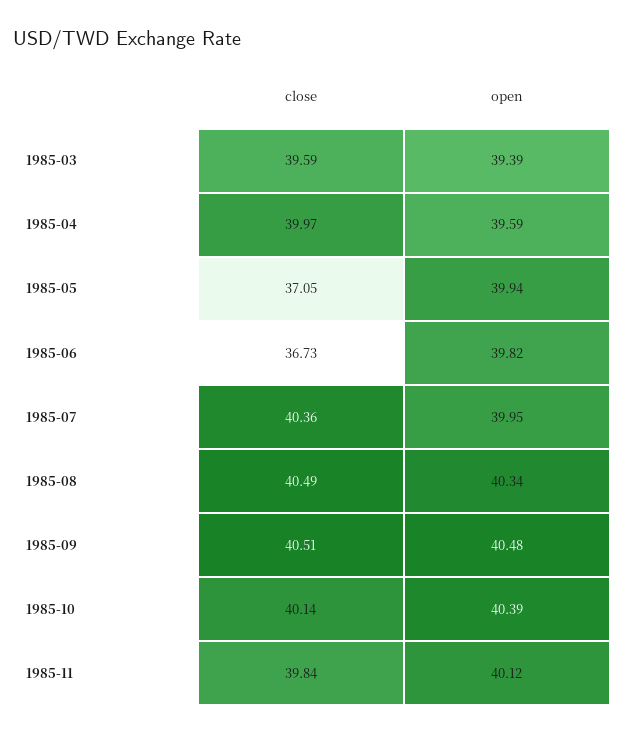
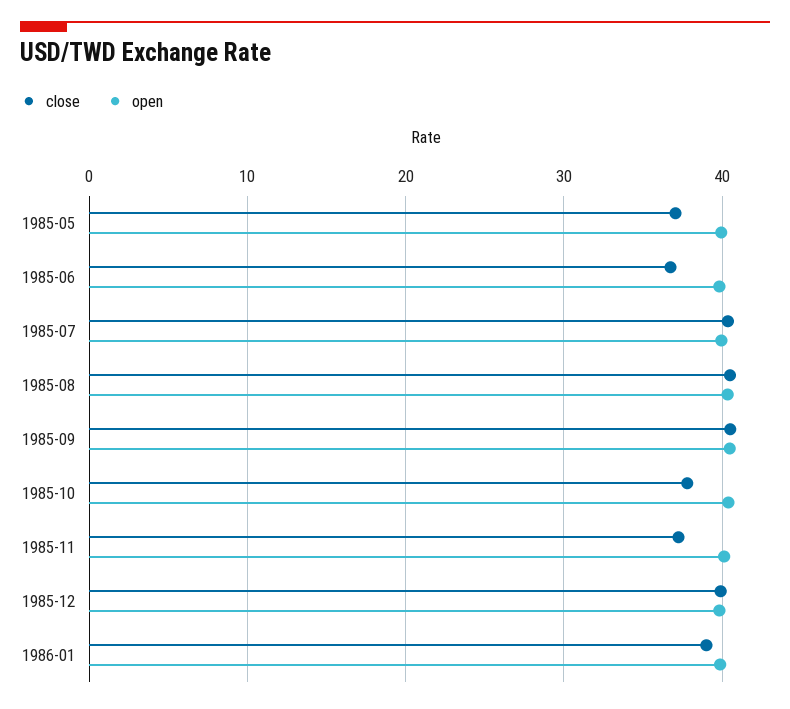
close, 1985-03: 39.59 -> none
open, 1985-03: 39.39 -> none
close, 1985-04: 39.97 -> none
open, 1985-04: 39.59 -> none
close, 1985-10: 40.14 -> 38
close, 1985-11: 39.84 -> 37
close, 1985-12: none -> 40
open, 1985-12: none -> 40
close, 1986-01: none -> 39
open, 1986-01: none -> 40

